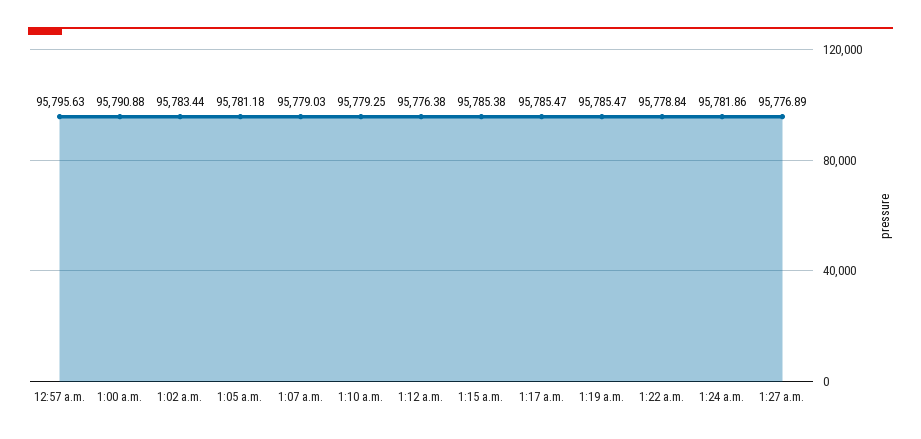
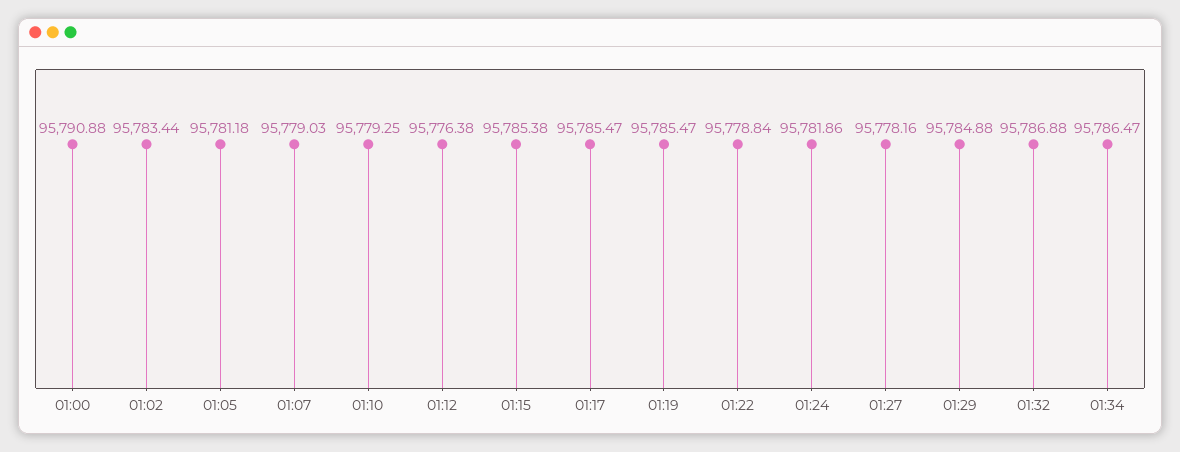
12:57 a.m.: 95795.63 -> none
1:27 a.m.: 95776.89 -> 95778.16
01:29: none -> 95784.88
01:32: none -> 95786.88
01:34: none -> 95786.47

